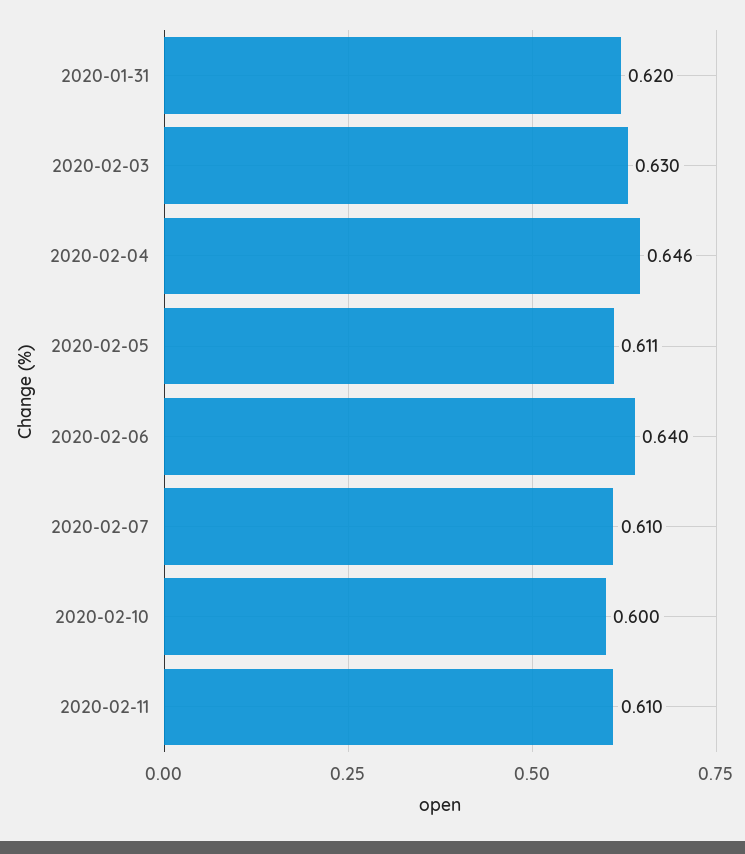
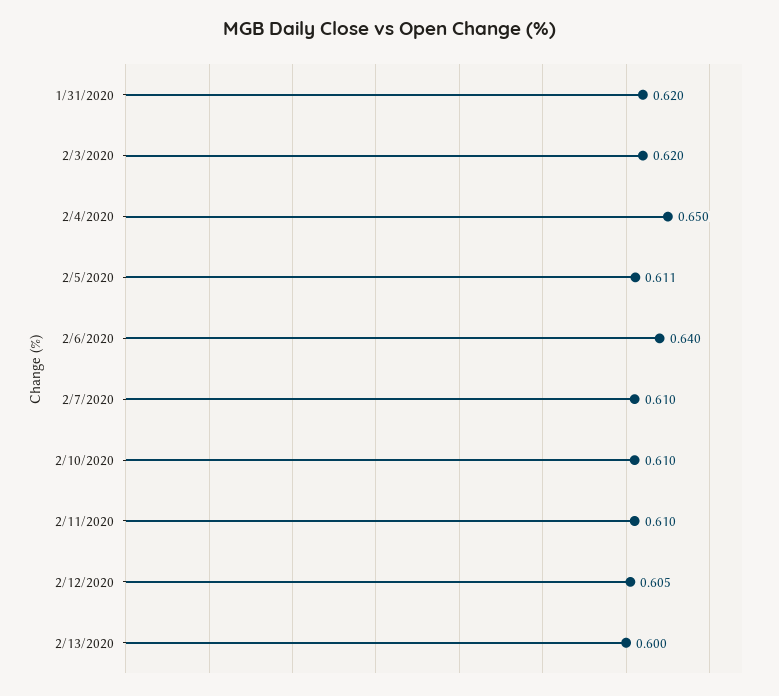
2020-02-03: 0.63 -> 0.62
2020-02-04: 0.646 -> 0.65
2020-02-10: 0.6 -> 0.61
2/12/2020: none -> 0.605
2/13/2020: none -> 0.6

